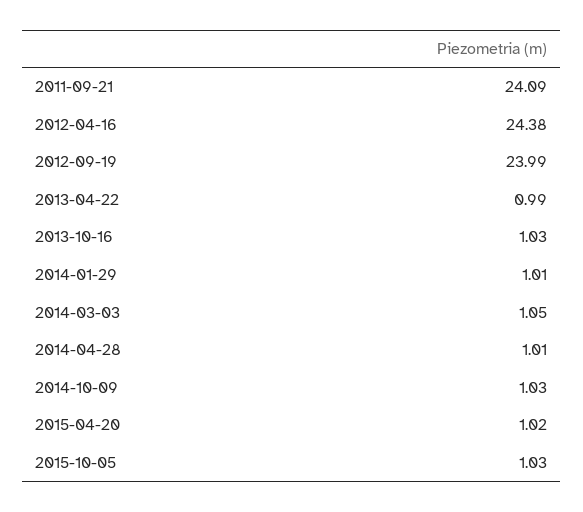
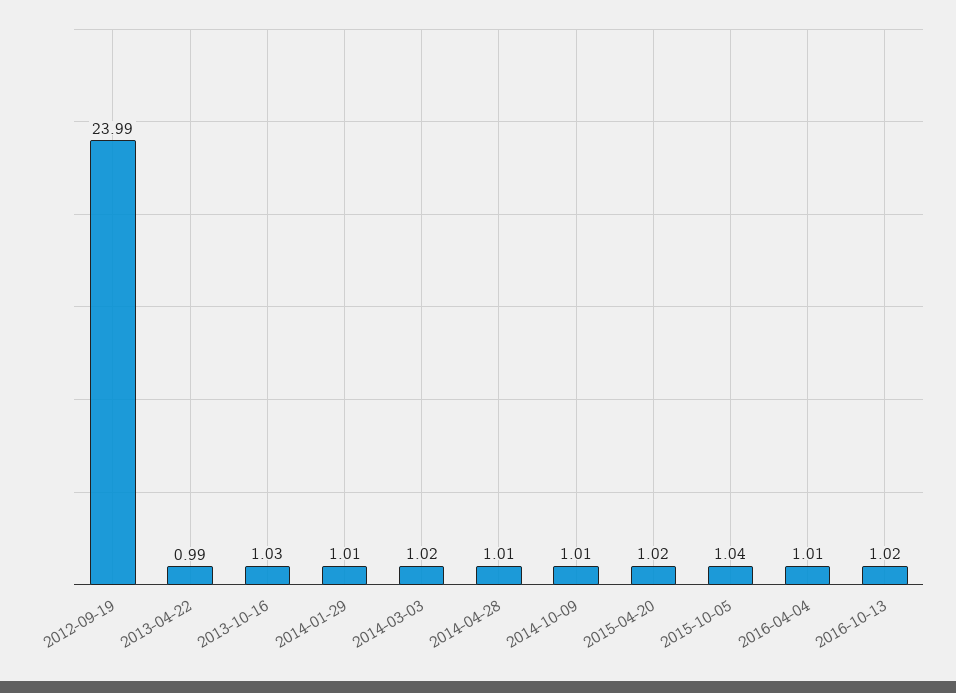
2011-09-21: 24.09 -> none
2012-04-16: 24.38 -> none
2014-03-03: 1.05 -> 1.02
2014-10-09: 1.03 -> 1.01
2015-10-05: 1.03 -> 1.04
2016-04-04: none -> 1.01
2016-10-13: none -> 1.02

